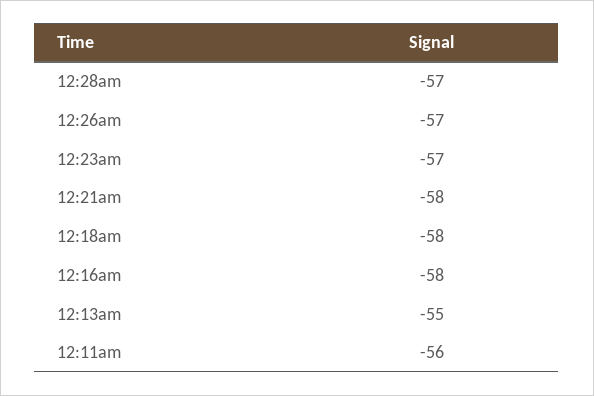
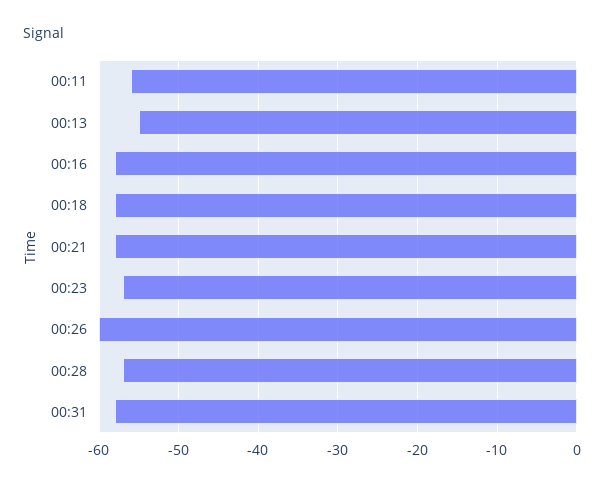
12:26am: -57 -> -60
00:31: none -> -58

